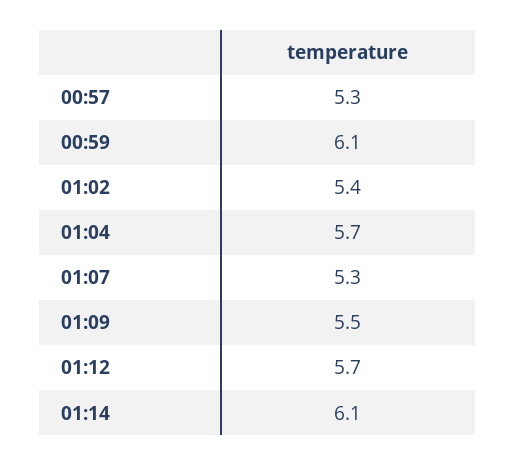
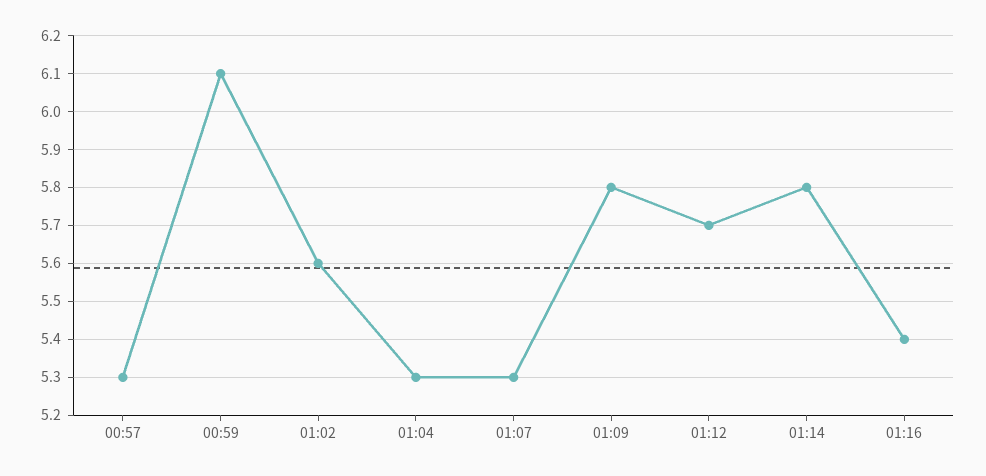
01:02: 5.4 -> 5.6
01:04: 5.7 -> 5.3
01:09: 5.5 -> 5.8
01:14: 6.1 -> 5.8
01:16: none -> 5.4

